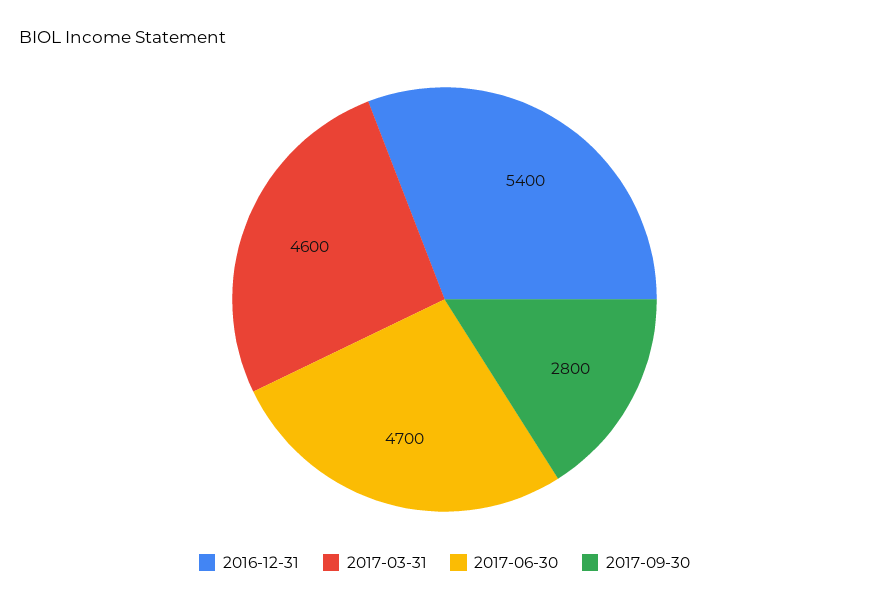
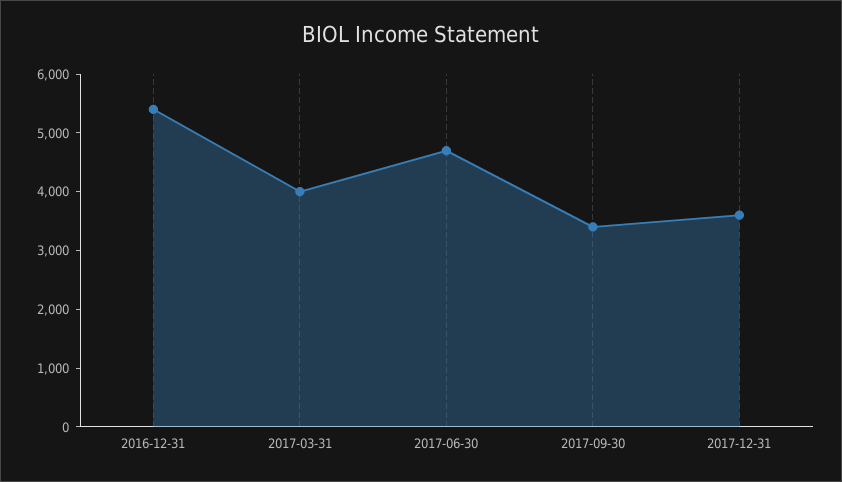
2017-03-31: 4600 -> 4000
2017-09-30: 2800 -> 3400
2017-12-31: none -> 3600

